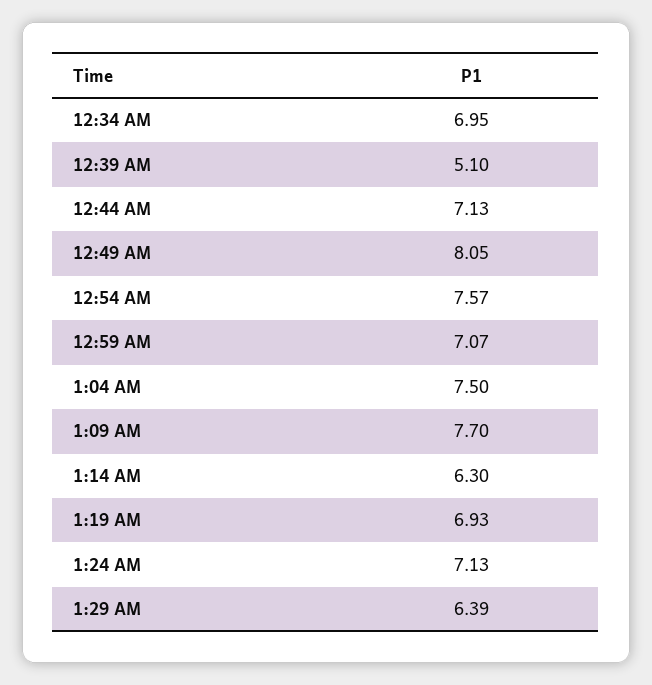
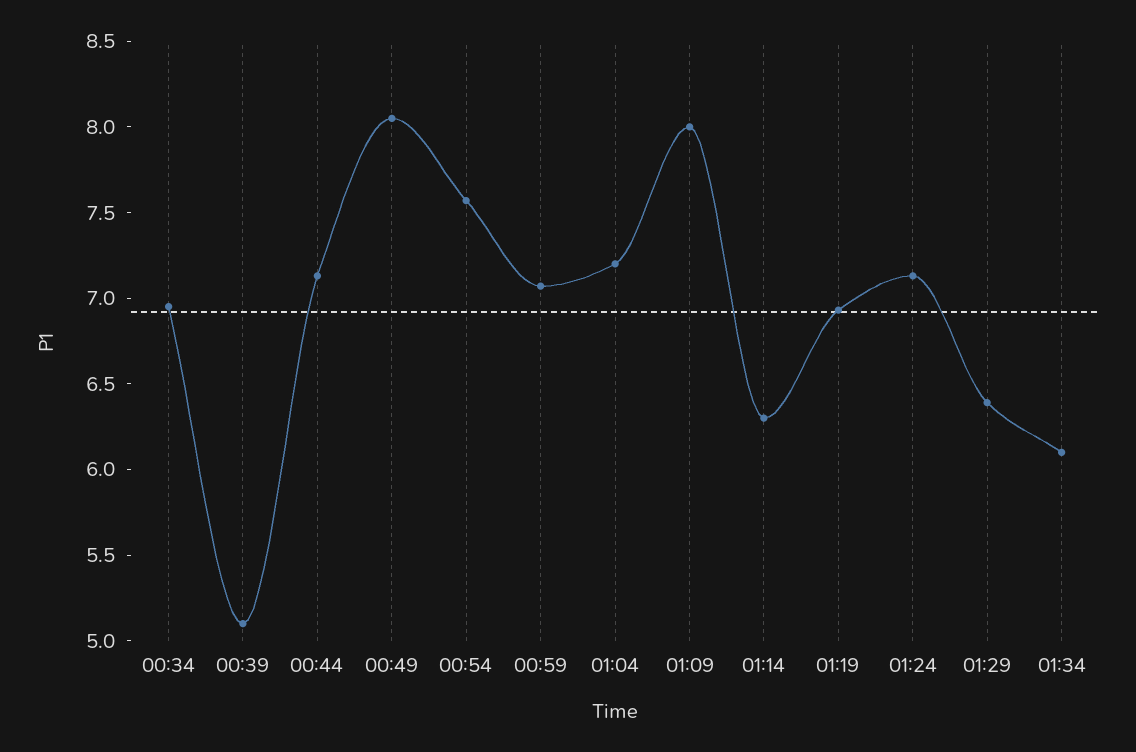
1:04 AM: 7.5 -> 7.2
1:09 AM: 7.7 -> 8
01:34: none -> 6.1

